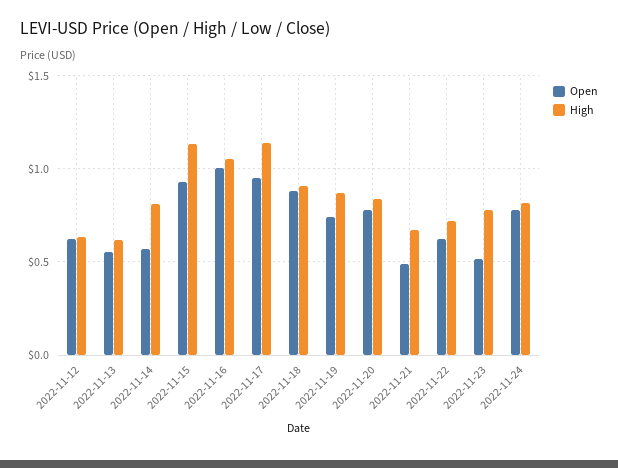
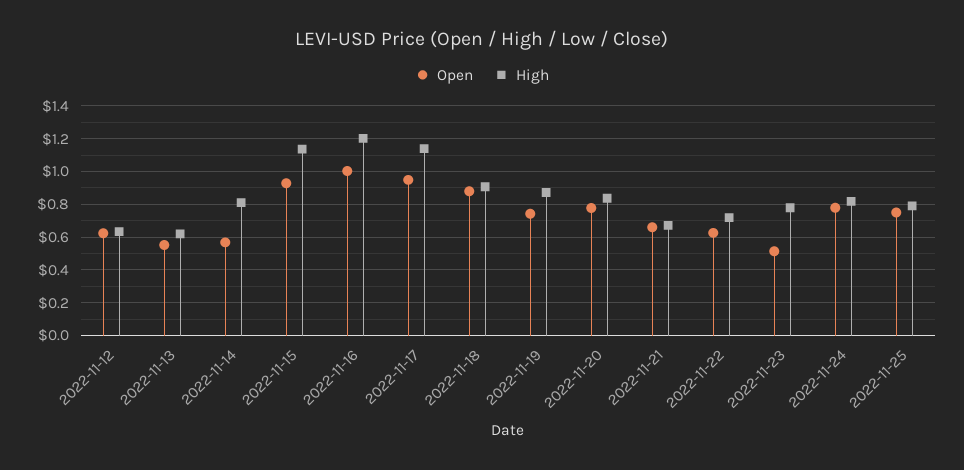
High, 2022-11-16: 1.05 -> 1.2
Open, 2022-11-21: 0.5 -> 0.65
Open, 2022-11-25: none -> 0.75
High, 2022-11-25: none -> 0.8

